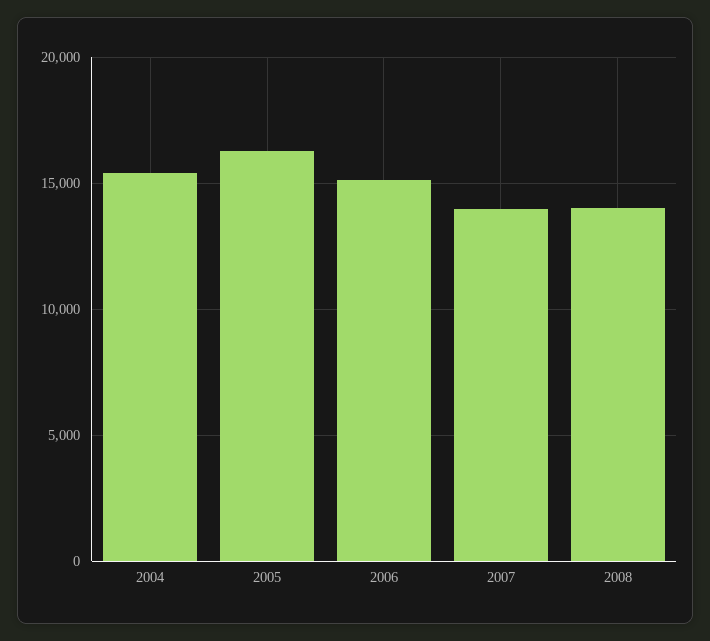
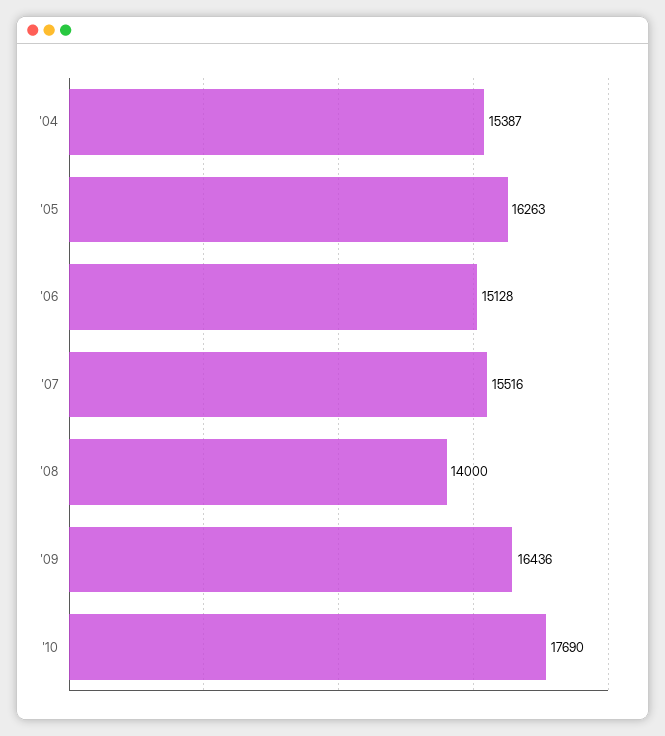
2007: 14000 -> 15516
'09: none -> 16436
'10: none -> 17690

